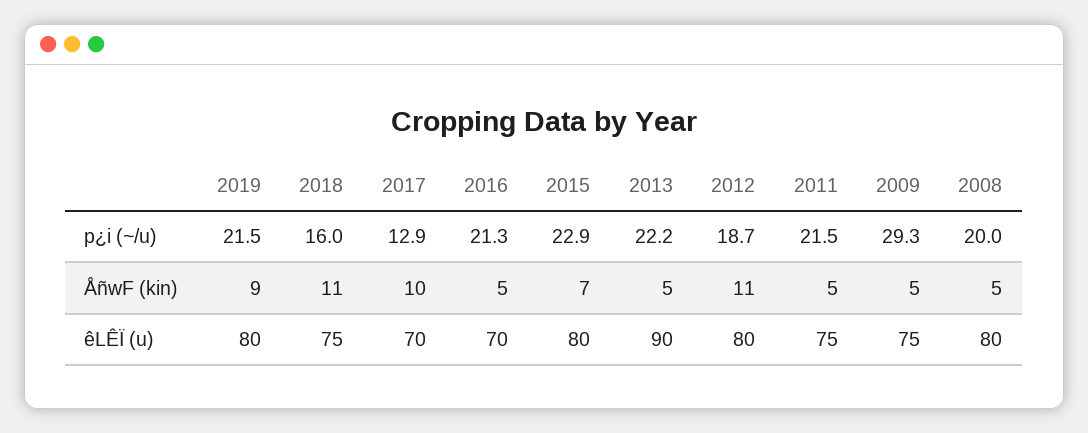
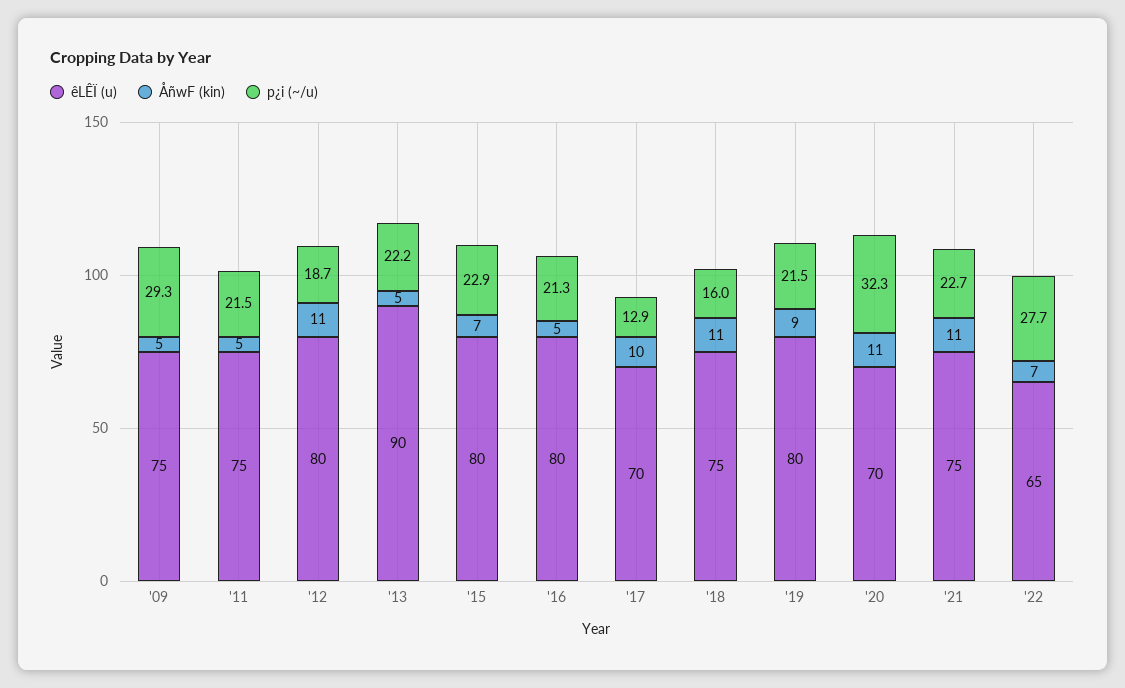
p¿i (~/u), 2008: 20 -> none
ÅñwF (kin), 2008: 5 -> none
êLÊÏ (u), 2016: 70 -> 80
êLÊÏ (u), 2008: 80 -> none
êLÊÏ (u), '20: none -> 70
ÅñwF (kin), '20: none -> 11
p¿i (~/u), '20: none -> 32.3
êLÊÏ (u), '21: none -> 75
ÅñwF (kin), '21: none -> 11
p¿i (~/u), '21: none -> 22.7
êLÊÏ (u), '22: none -> 65
ÅñwF (kin), '22: none -> 7
p¿i (~/u), '22: none -> 27.7

